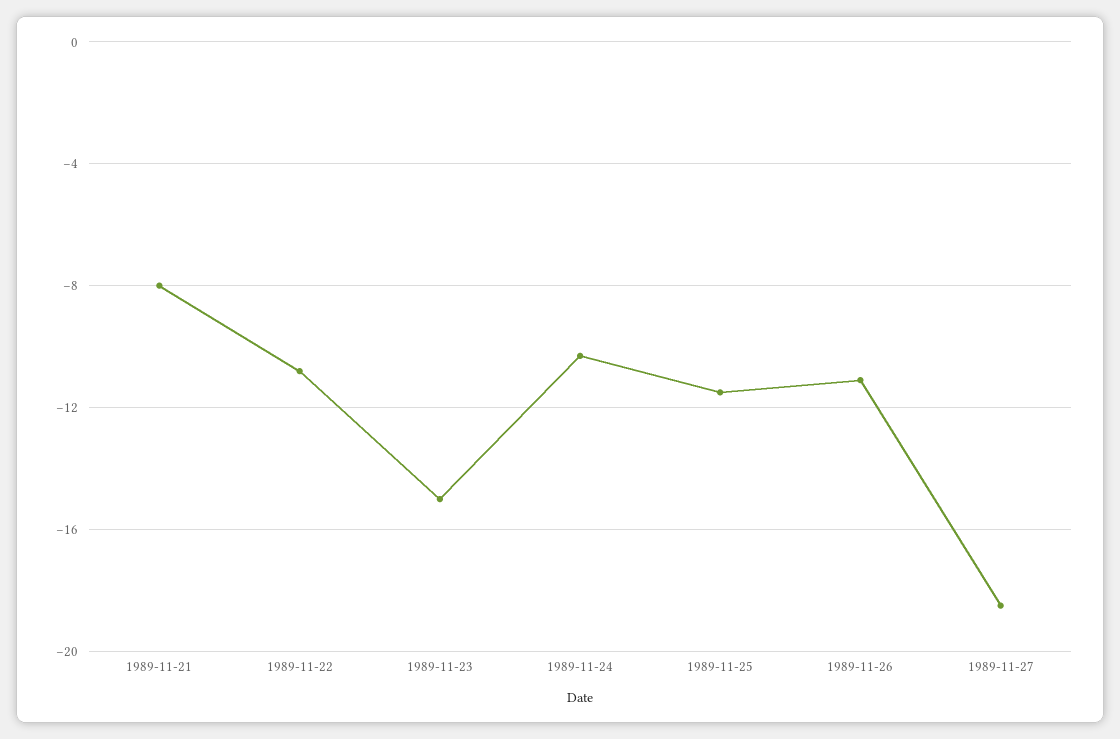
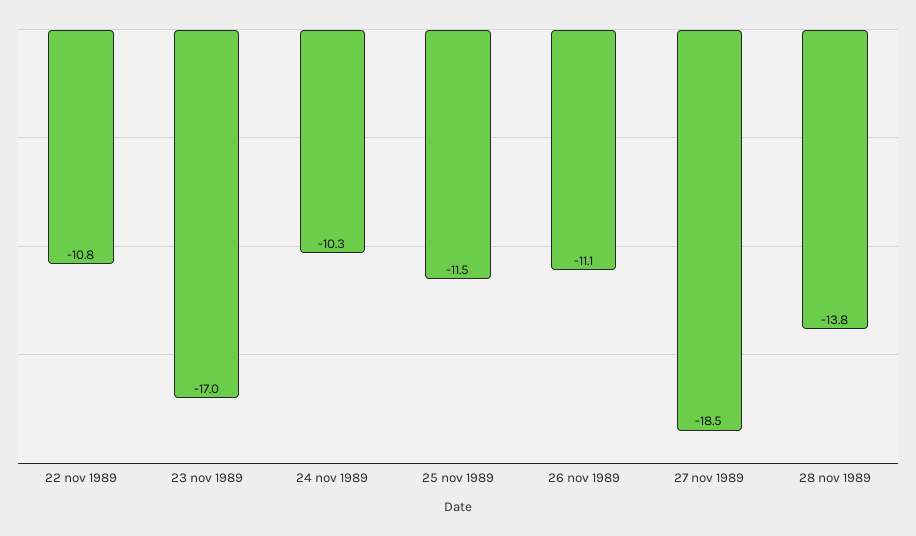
1989-11-21: -8 -> none
1989-11-23: -15 -> -17
28 nov 1989: none -> -13.8

